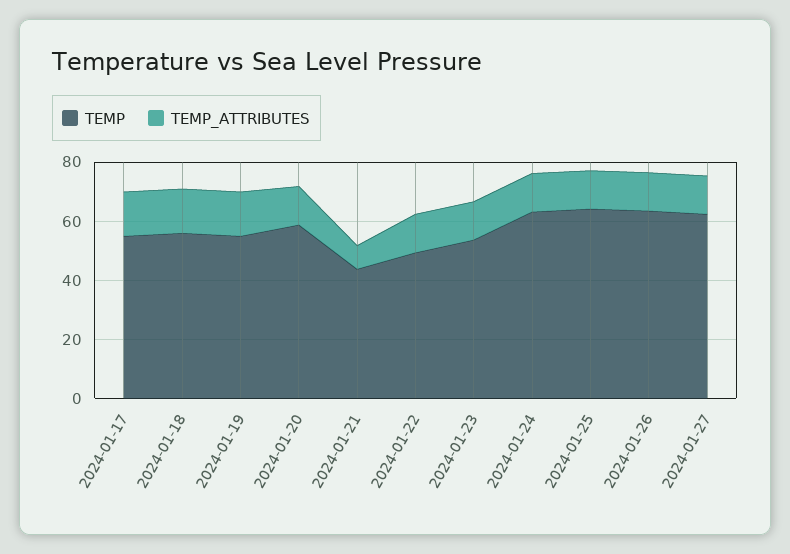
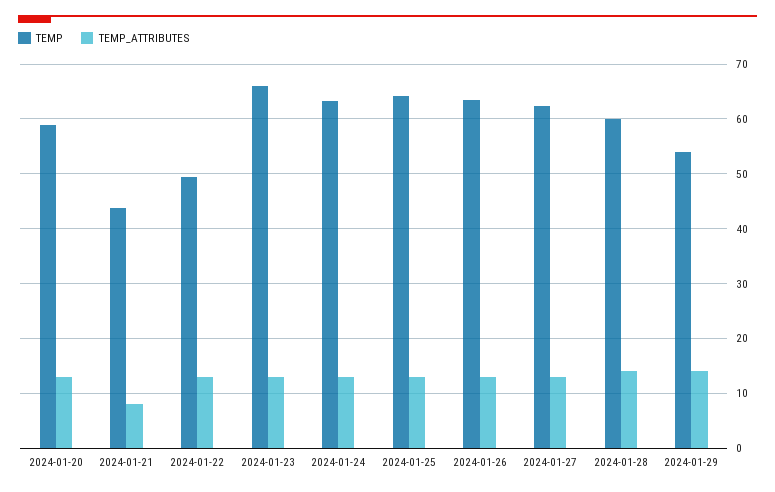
TEMP, 2024-01-17: 55 -> none
TEMP_ATTRIBUTES, 2024-01-17: 15 -> none
TEMP, 2024-01-18: 55 -> none
TEMP_ATTRIBUTES, 2024-01-18: 15 -> none
TEMP, 2024-01-19: 55 -> none
TEMP_ATTRIBUTES, 2024-01-19: 15 -> none
TEMP, 2024-01-23: 55 -> 66
TEMP, 2024-01-28: none -> 60
TEMP_ATTRIBUTES, 2024-01-28: none -> 14
TEMP, 2024-01-29: none -> 54
TEMP_ATTRIBUTES, 2024-01-29: none -> 14

